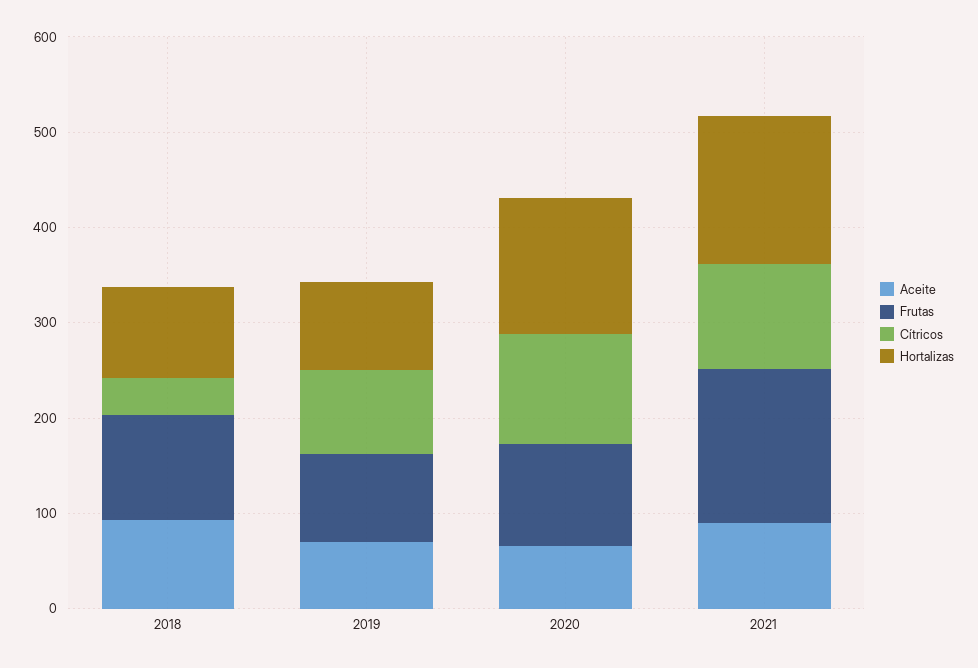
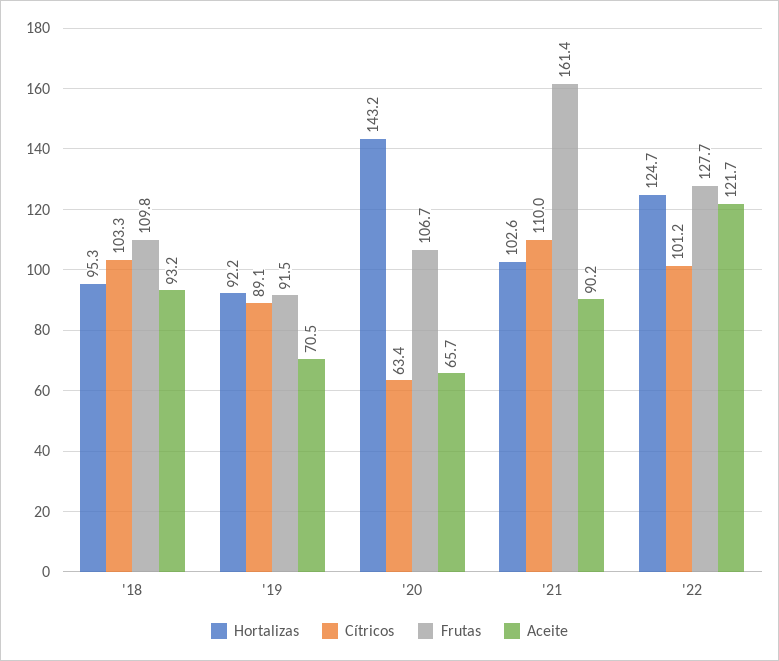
Cítricos, 2018: 40 -> 103.3
Cítricos, 2020: 120 -> 63.4
Hortalizas, 2021: 160 -> 102.6
Hortalizas, '22: none -> 124.7
Cítricos, '22: none -> 101.2
Frutas, '22: none -> 127.7
Aceite, '22: none -> 121.7

